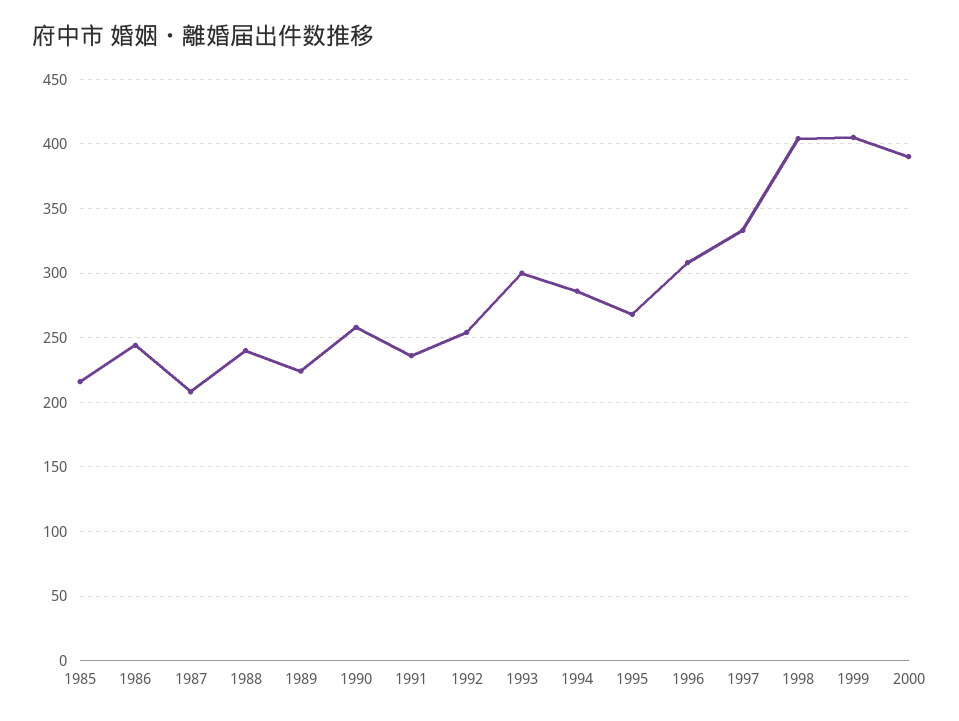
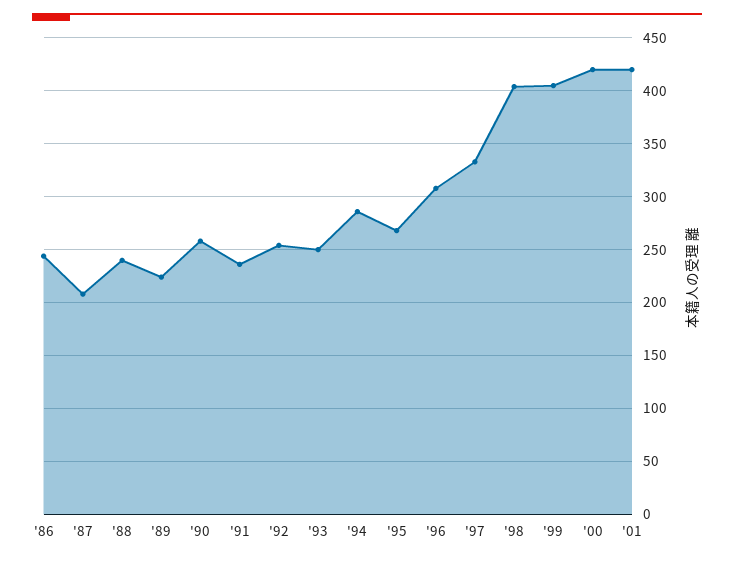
1985: 215 -> none
1993: 300 -> 250
2000: 390 -> 420
'01: none -> 420

